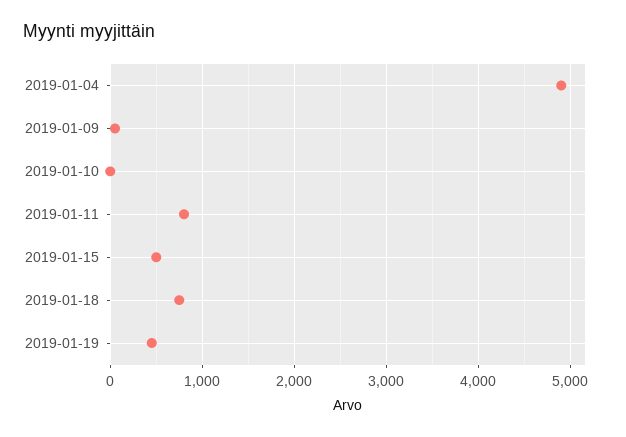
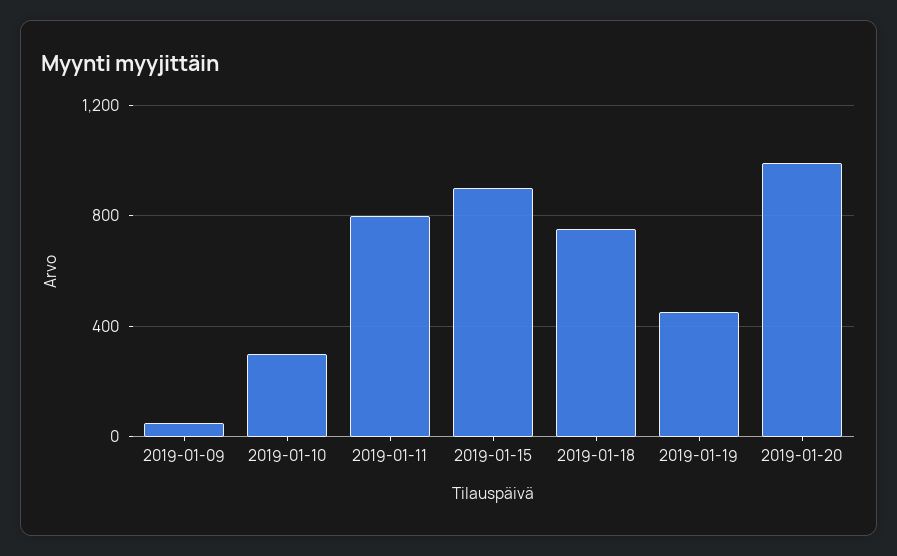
2019-01-04: 4900 -> none
2019-01-10: 0 -> 300
2019-01-15: 500 -> 900
2019-01-20: none -> 1000

